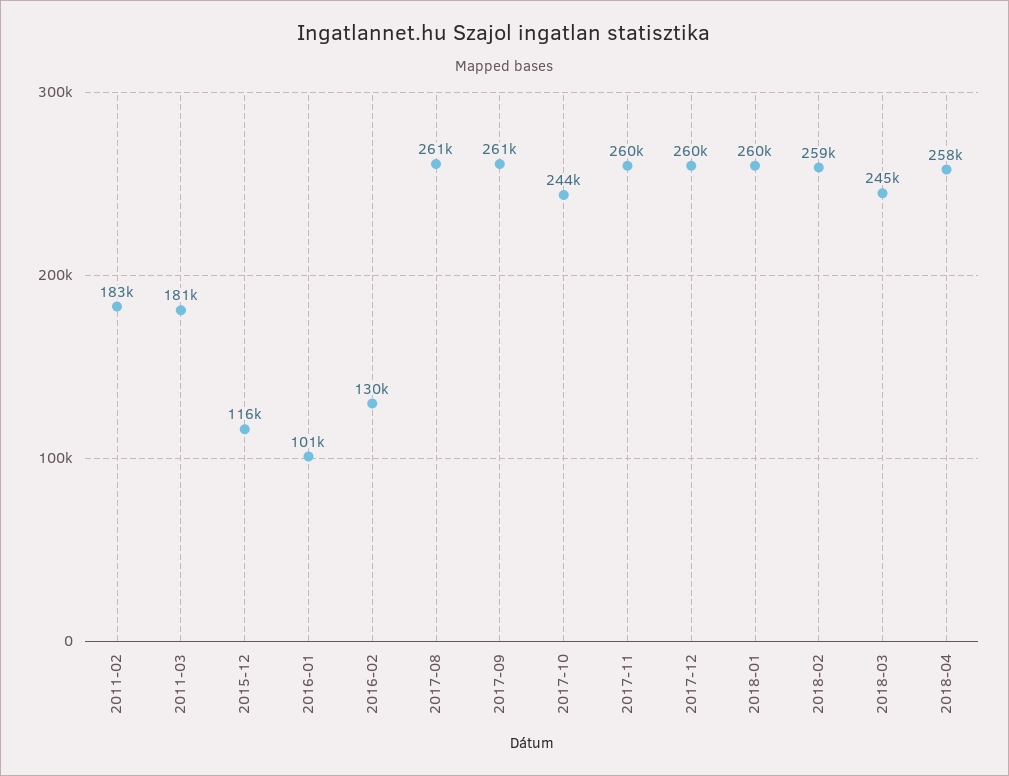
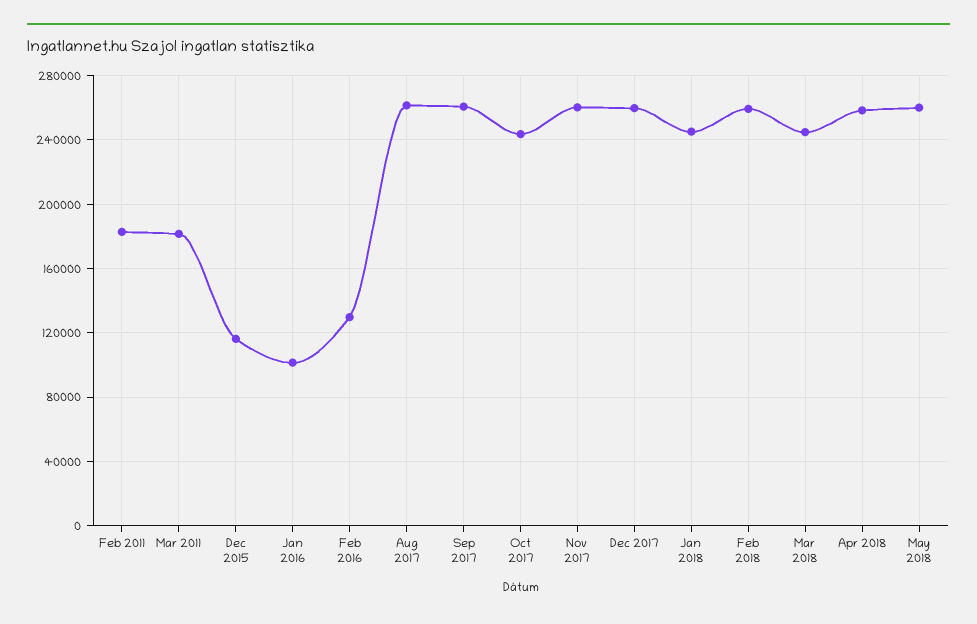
2018-01: 260000 -> 245000
May 2018: none -> 260000

